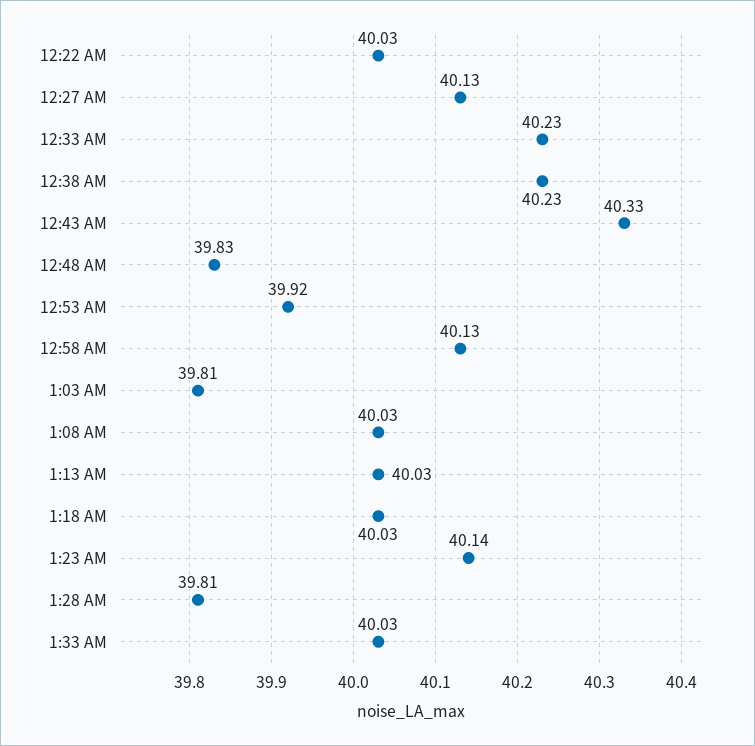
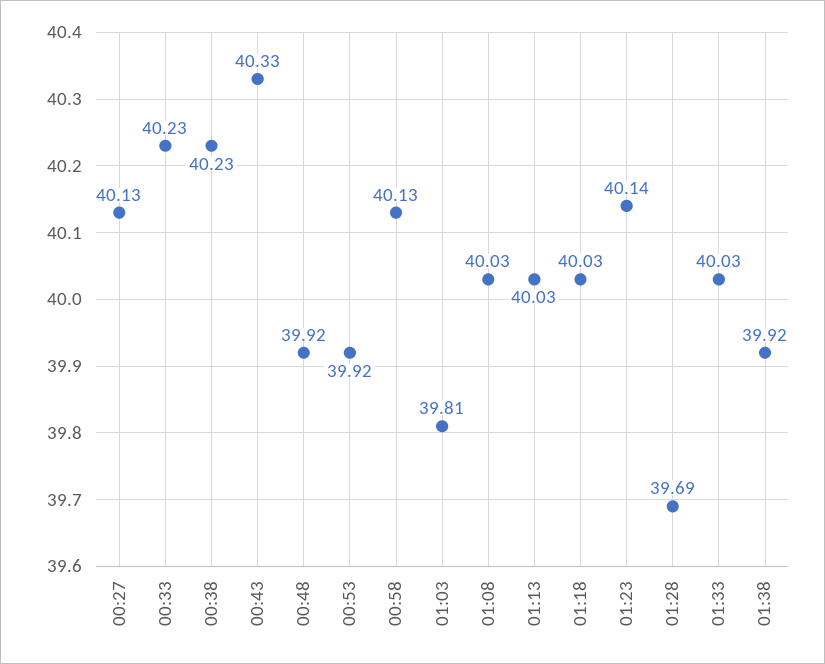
12:22 AM: 40.03 -> none
12:48 AM: 39.83 -> 39.92
1:28 AM: 39.81 -> 39.69
01:38: none -> 39.92

